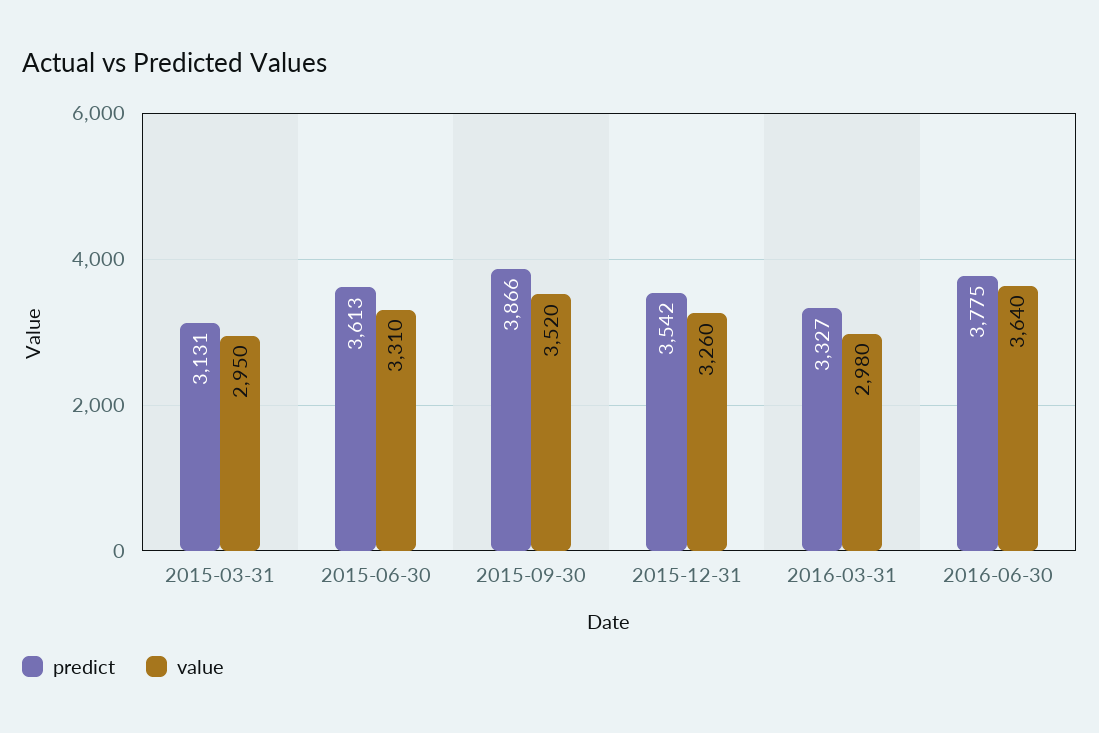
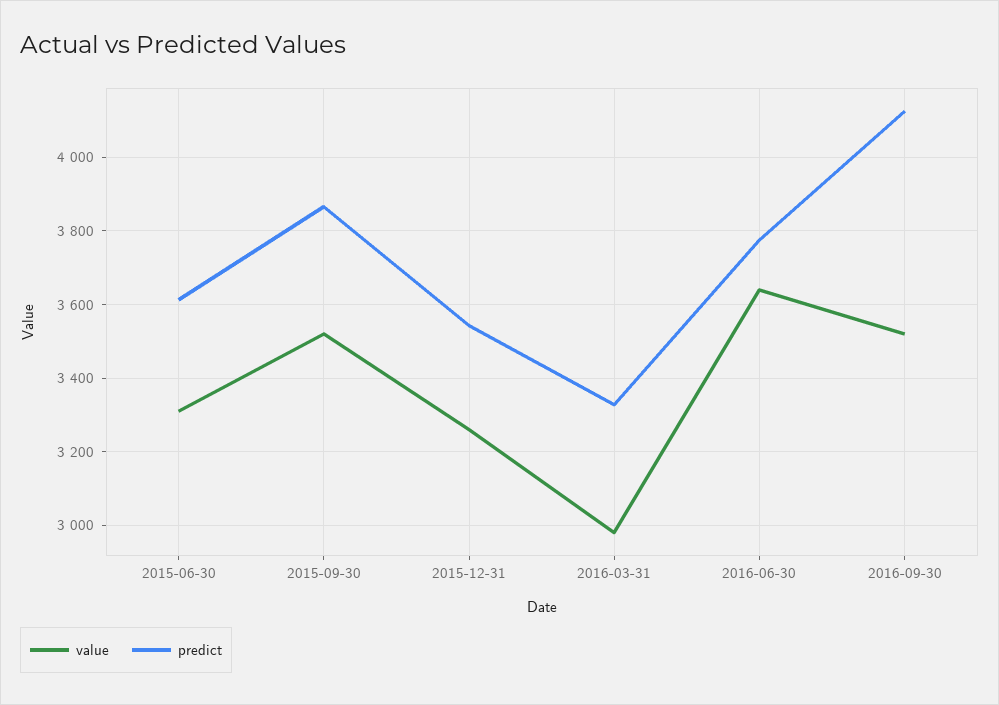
predict, 2015-03-31: 3131 -> none
value, 2015-03-31: 2950 -> none
value, 2016-09-30: none -> 3520
predict, 2016-09-30: none -> 4120

